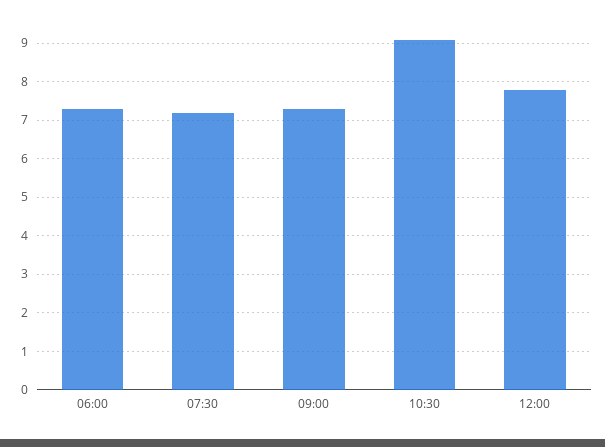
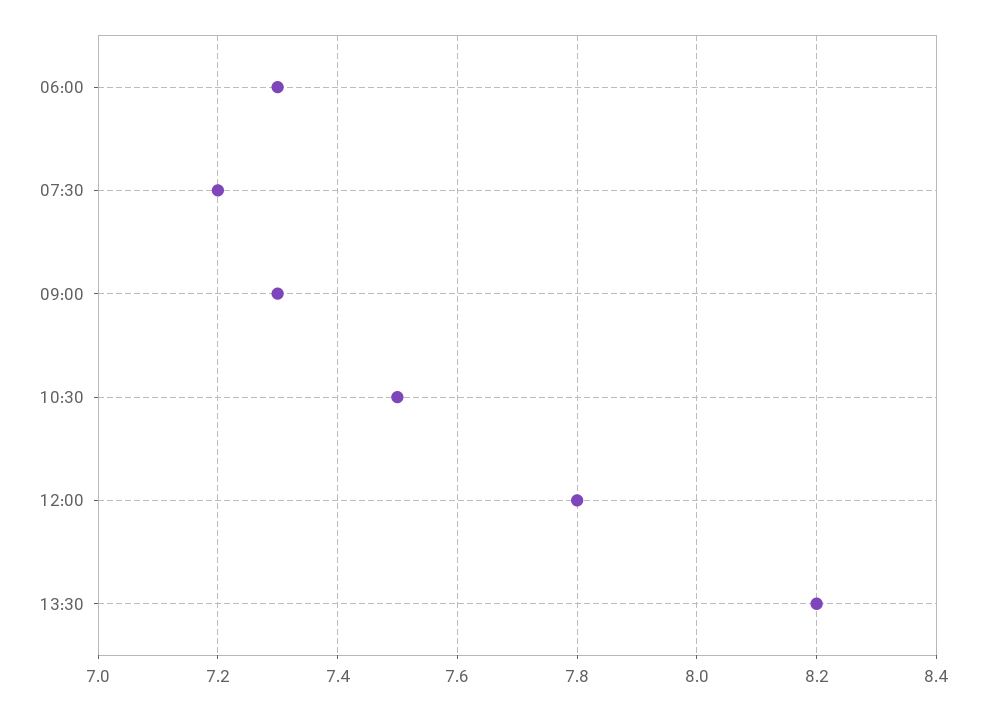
10:30: 9 -> 7.5
13:30: none -> 8.2

